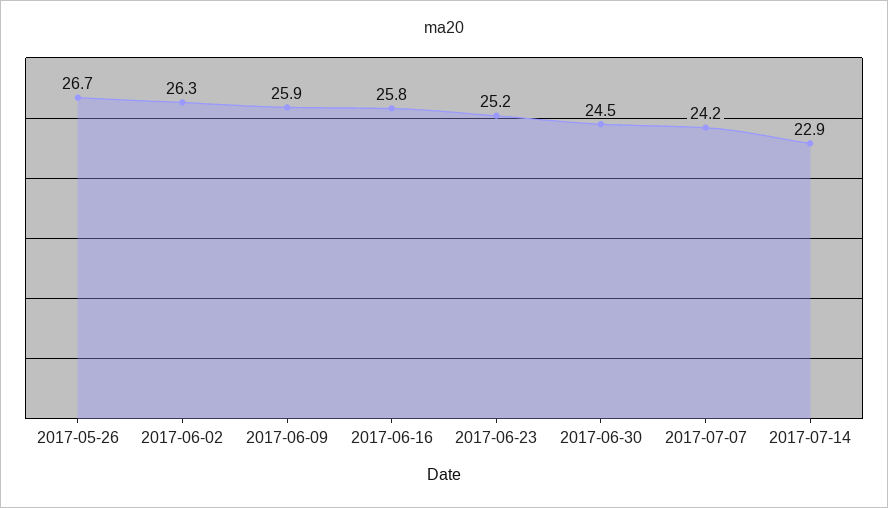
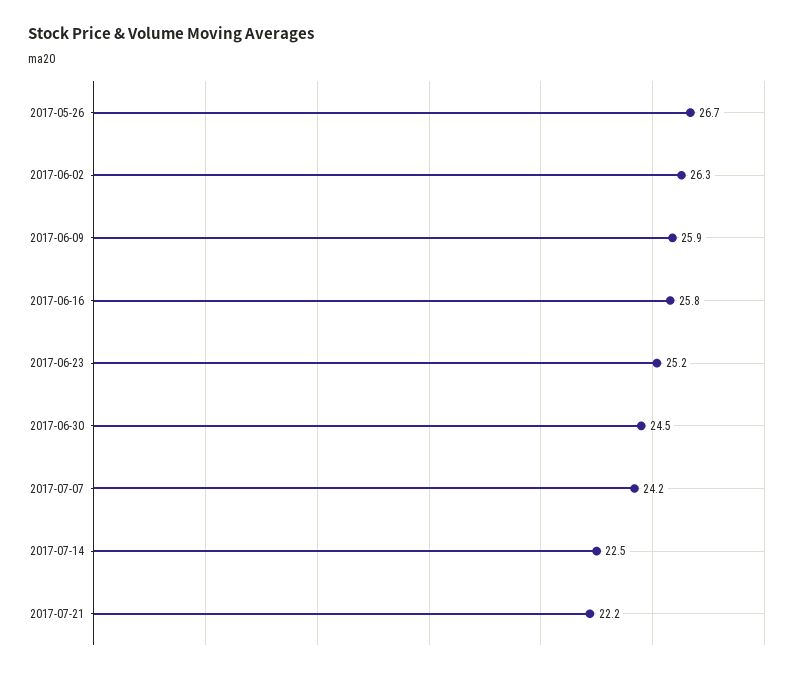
2017-07-14: 22.9 -> 22.5
2017-07-21: none -> 22.2

